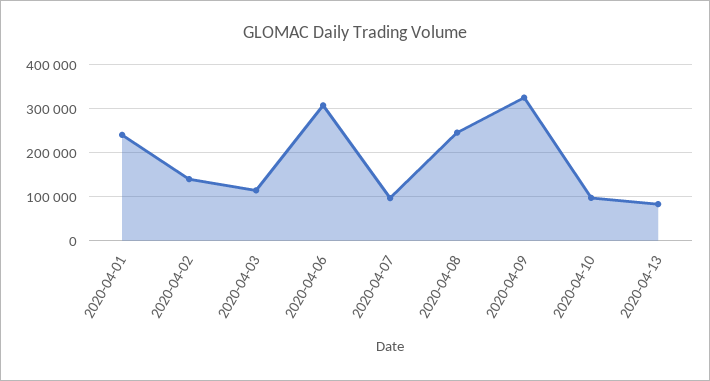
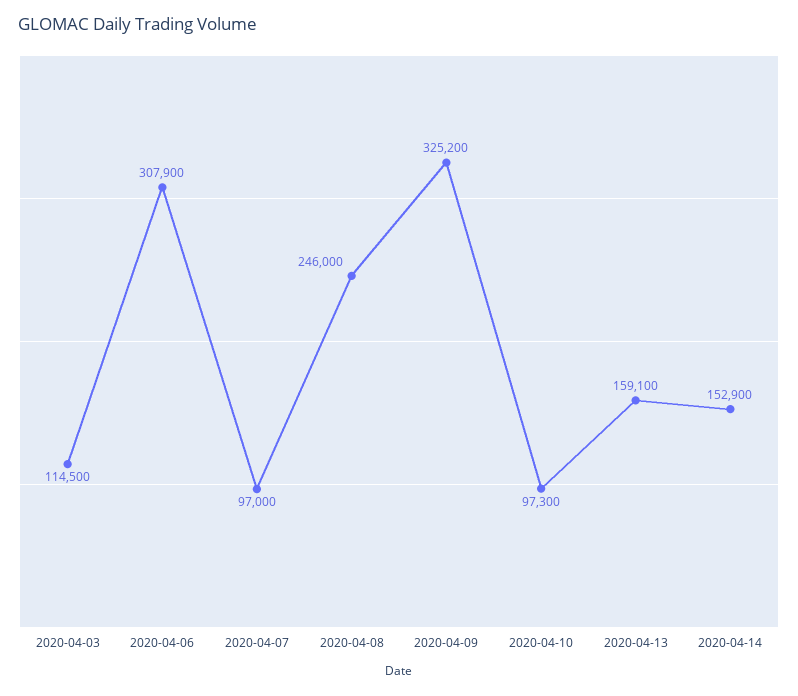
2020-04-01: 240000 -> none
2020-04-02: 140000 -> none
2020-04-13: 80000 -> 159100
2020-04-14: none -> 152900

